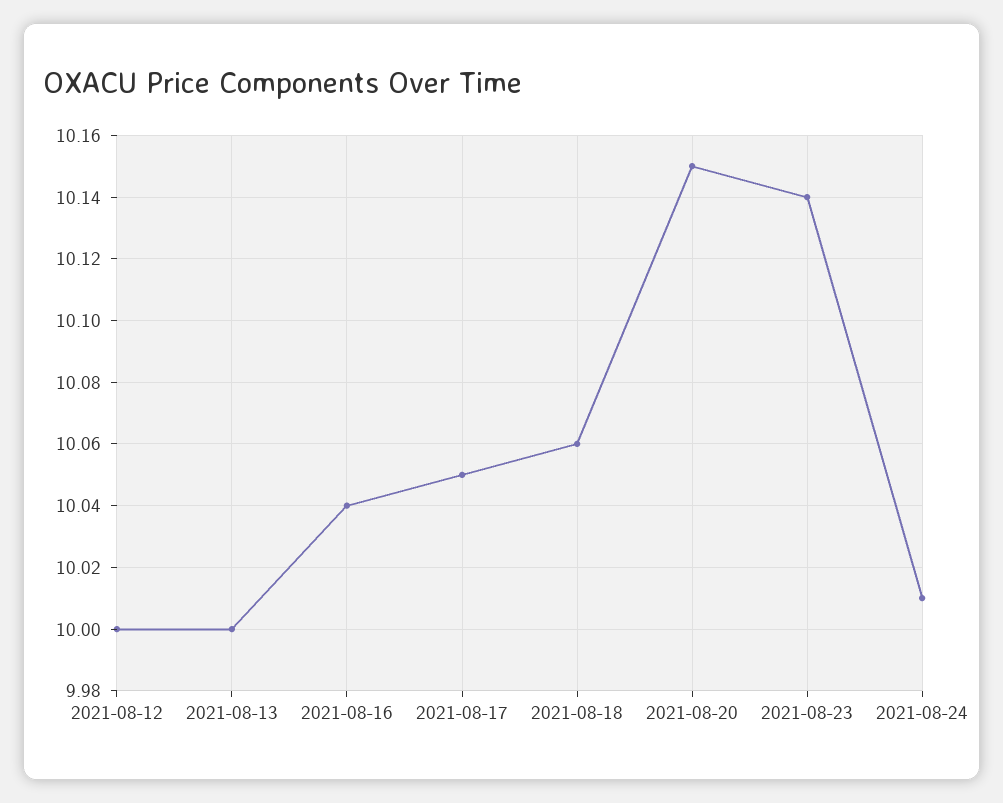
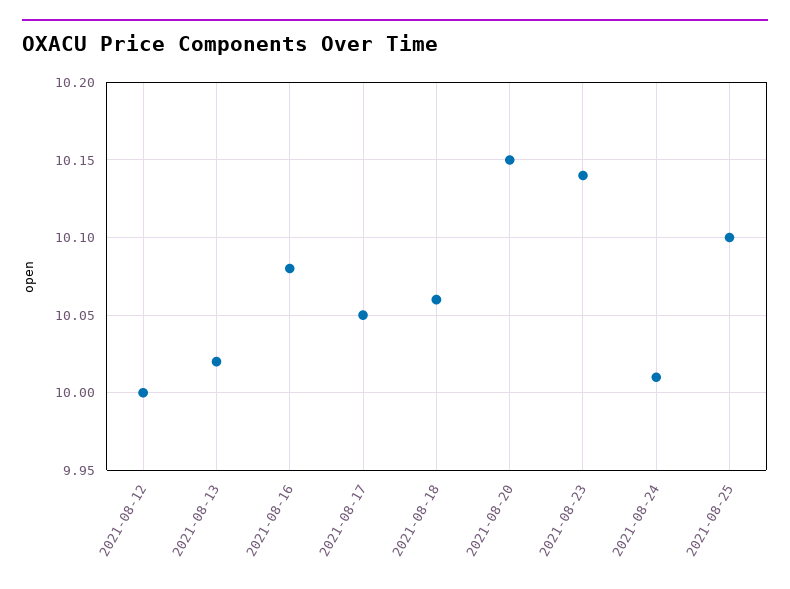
2021-08-13: 10 -> 10.02
2021-08-16: 10.04 -> 10.08
2021-08-25: none -> 10.1

